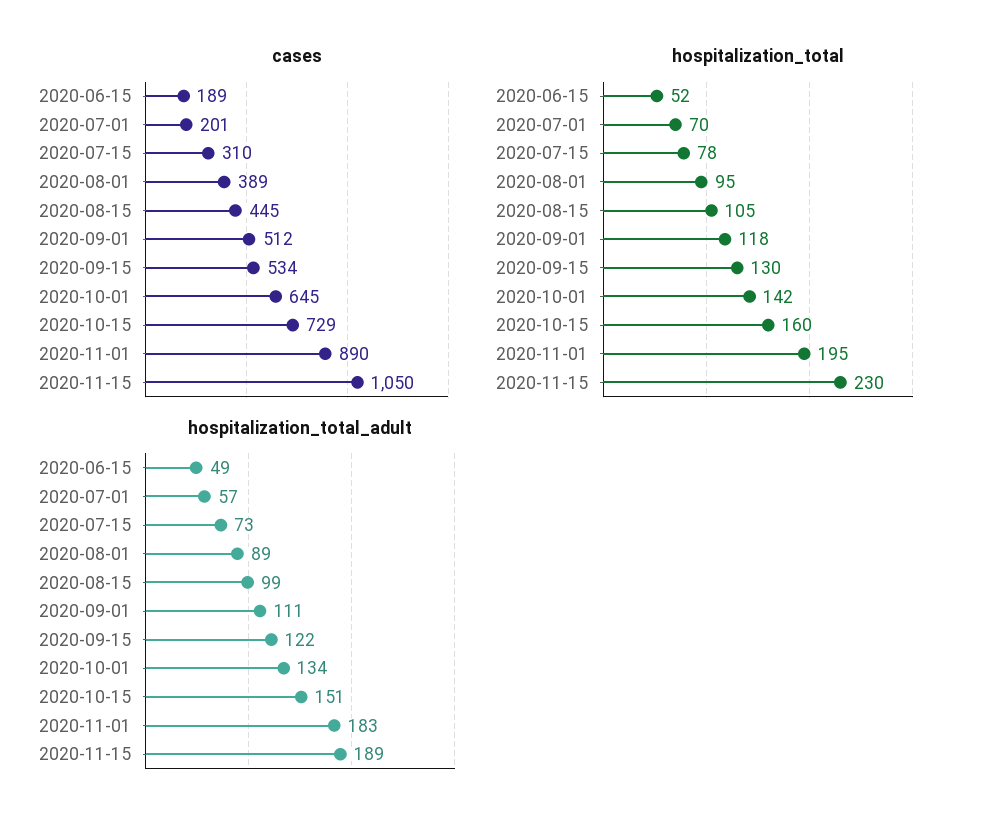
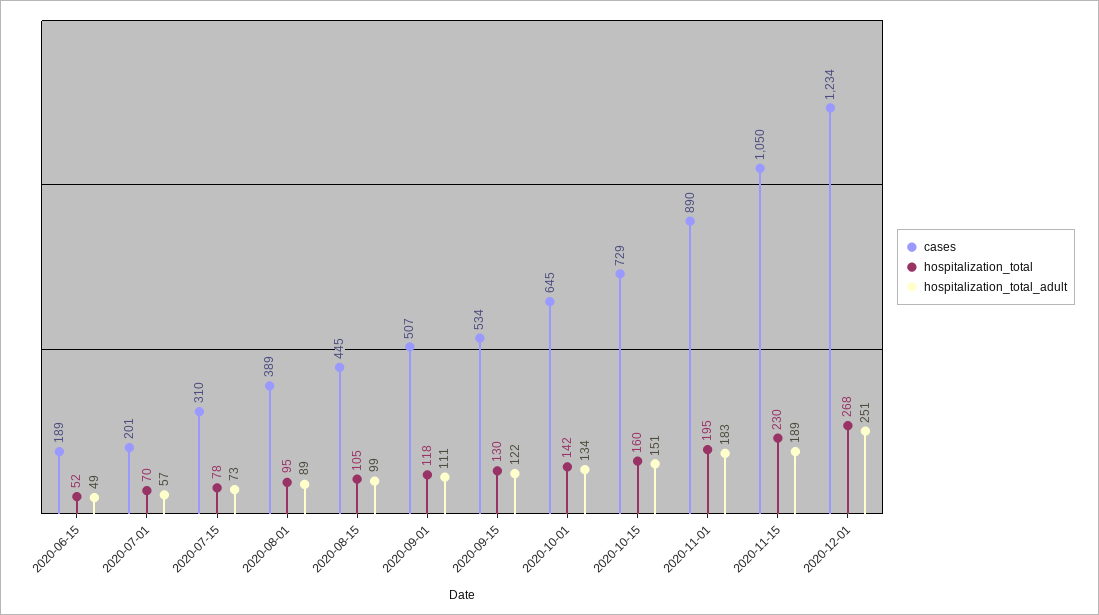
cases, 2020-09-01: 512 -> 507
cases, 2020-12-01: none -> 1234
hospitalization_total, 2020-12-01: none -> 268
hospitalization_total_adult, 2020-12-01: none -> 251

